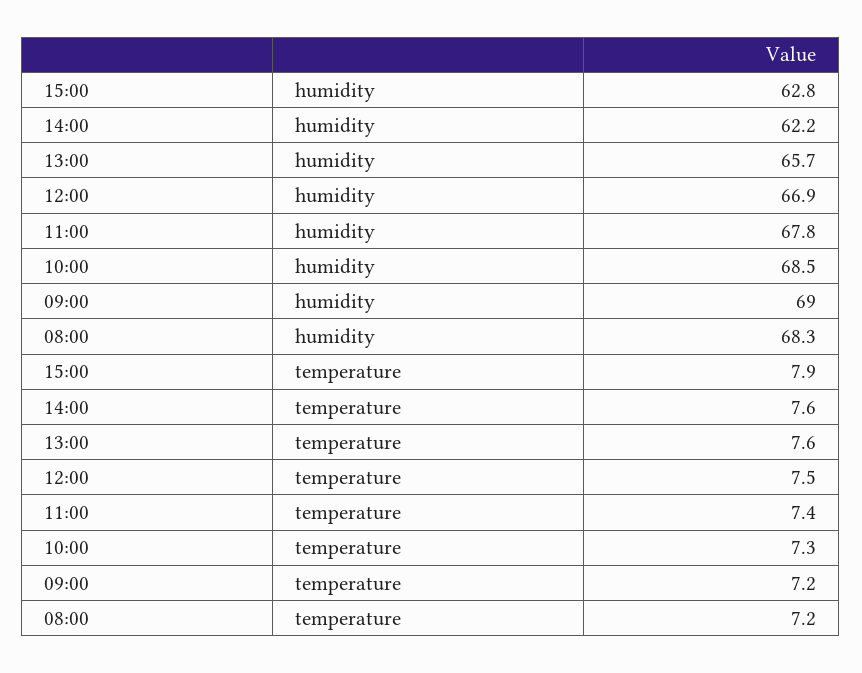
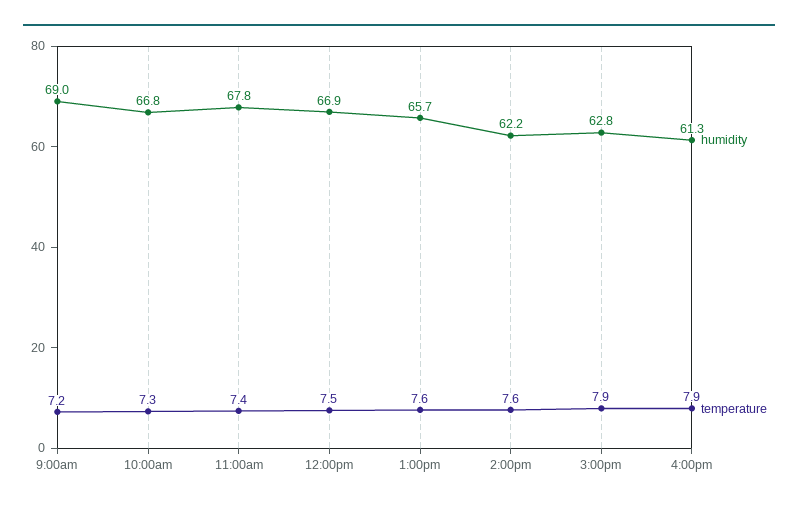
humidity, 10:00: 68.5 -> 66.8
humidity, 08:00: 68.3 -> none
temperature, 08:00: 7.2 -> none
humidity, 4:00pm: none -> 61.3
temperature, 4:00pm: none -> 7.9

